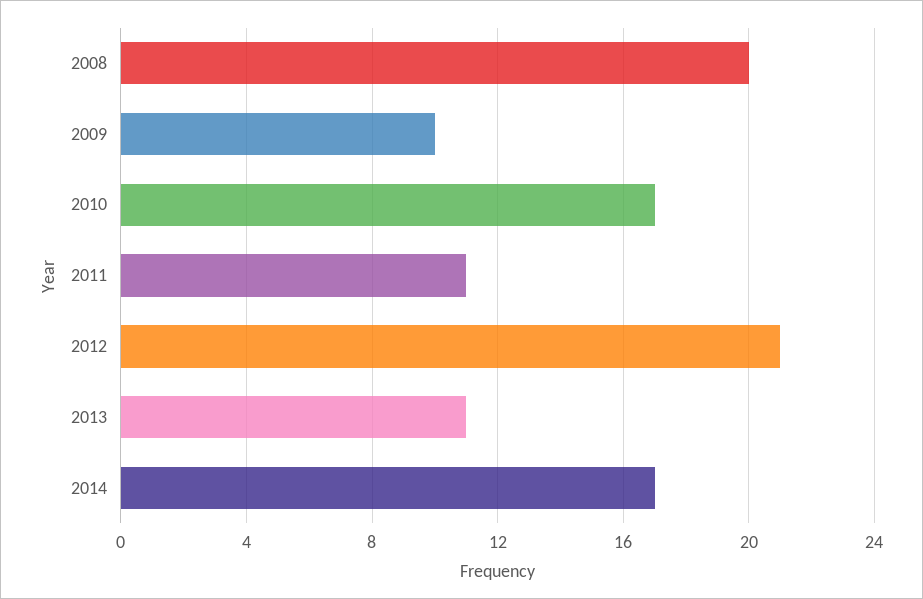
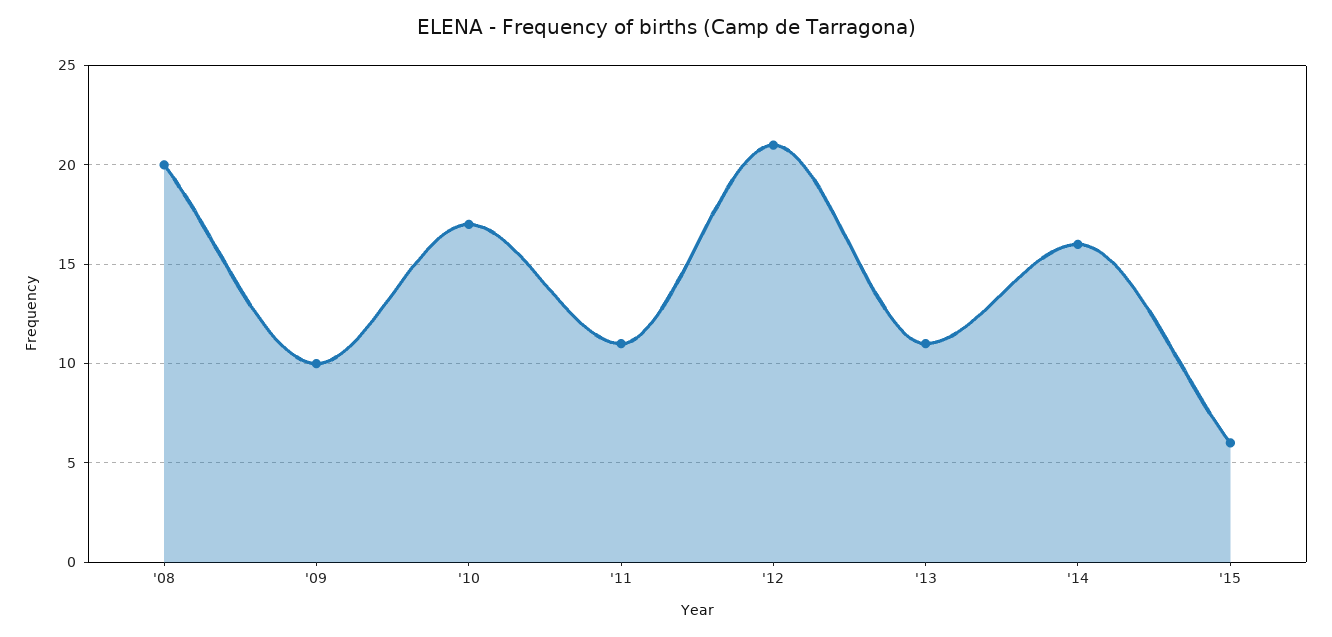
2014: 17 -> 16
'15: none -> 6

